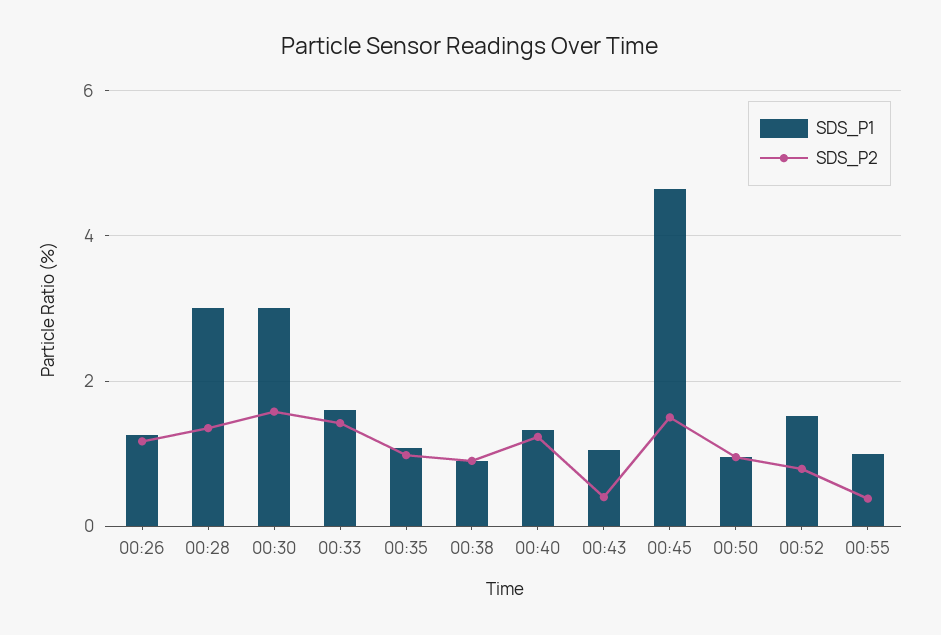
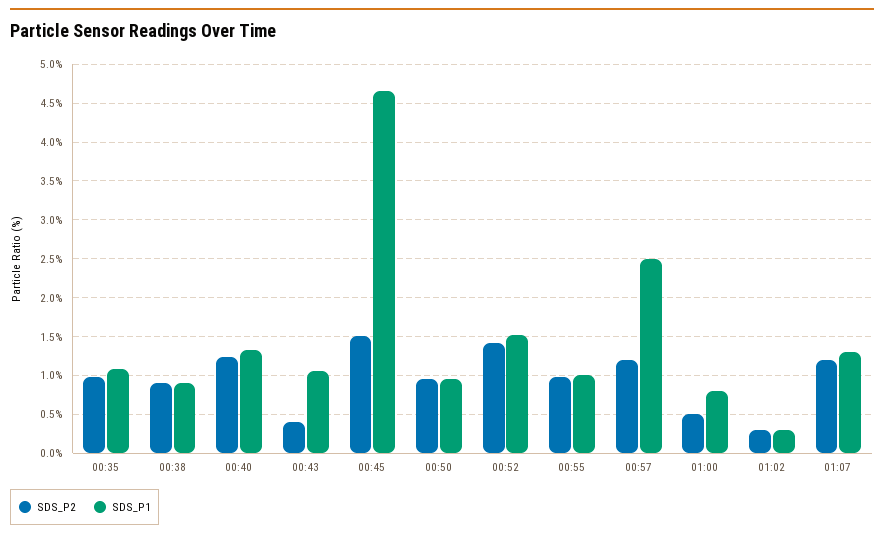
SDS_P1, 00:26: 1.2 -> none
SDS_P2, 00:26: 1.2 -> none
SDS_P1, 00:28: 3 -> none
SDS_P2, 00:28: 1.4 -> none
SDS_P1, 00:30: 3 -> none
SDS_P2, 00:30: 1.6 -> none
SDS_P1, 00:33: 1.6 -> none
SDS_P2, 00:33: 1.4 -> none
SDS_P2, 00:52: 0.8 -> 1.4
SDS_P2, 00:55: 0.4 -> 1
SDS_P2, 00:57: none -> 1.2
SDS_P1, 00:57: none -> 2.5
SDS_P2, 01:00: none -> 0.5
SDS_P1, 01:00: none -> 0.8
SDS_P2, 01:02: none -> 0.3
SDS_P1, 01:02: none -> 0.3
SDS_P2, 01:07: none -> 1.2
SDS_P1, 01:07: none -> 1.3

